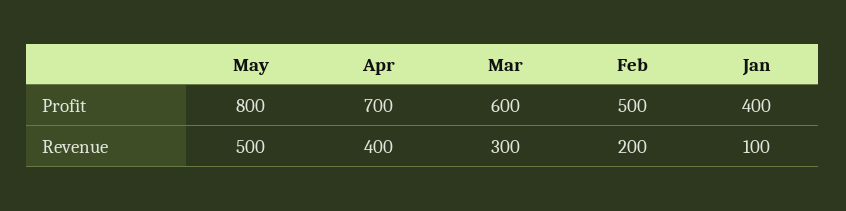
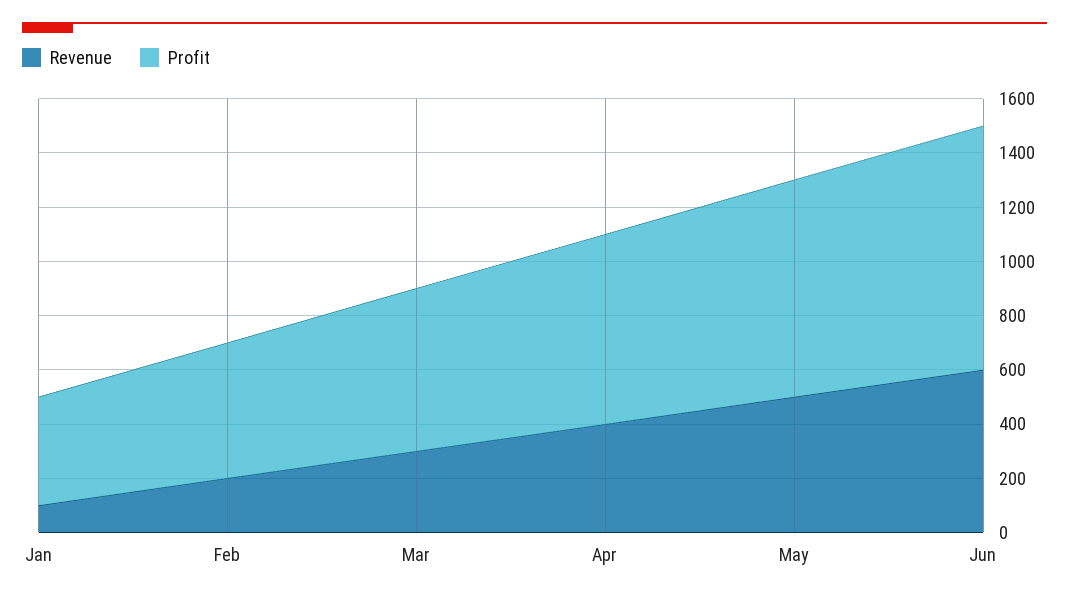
Revenue, Jun: none -> 600
Profit, Jun: none -> 900

